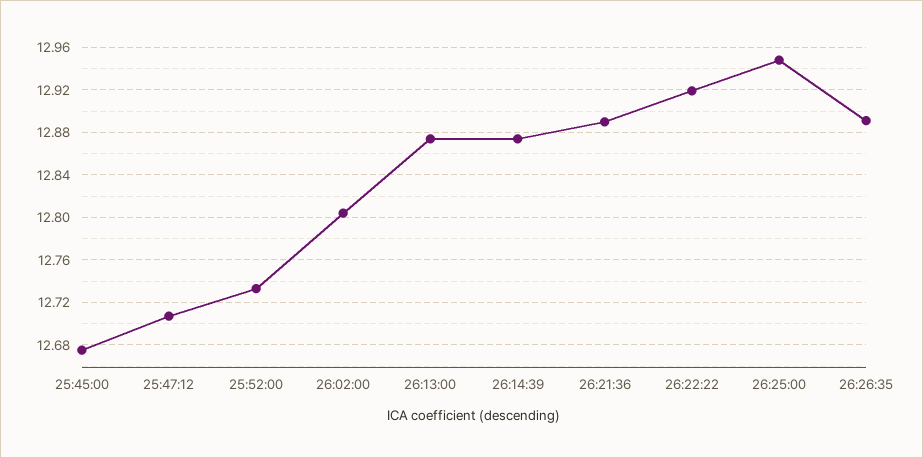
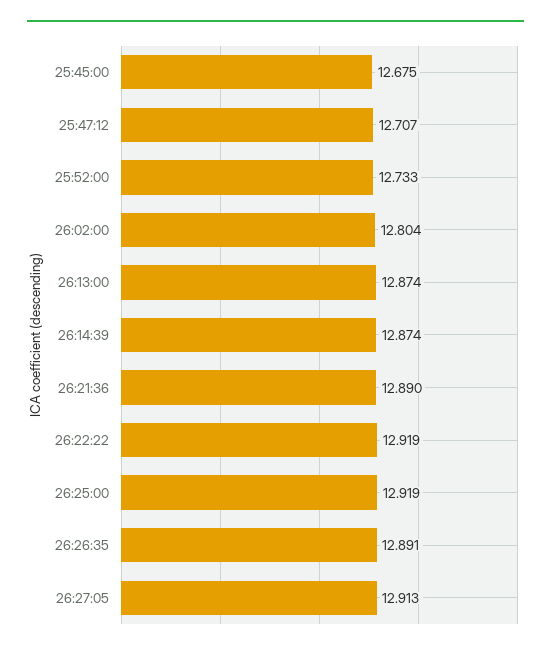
26:25:00: 12.95 -> 12.919
26:27:05: none -> 12.913

